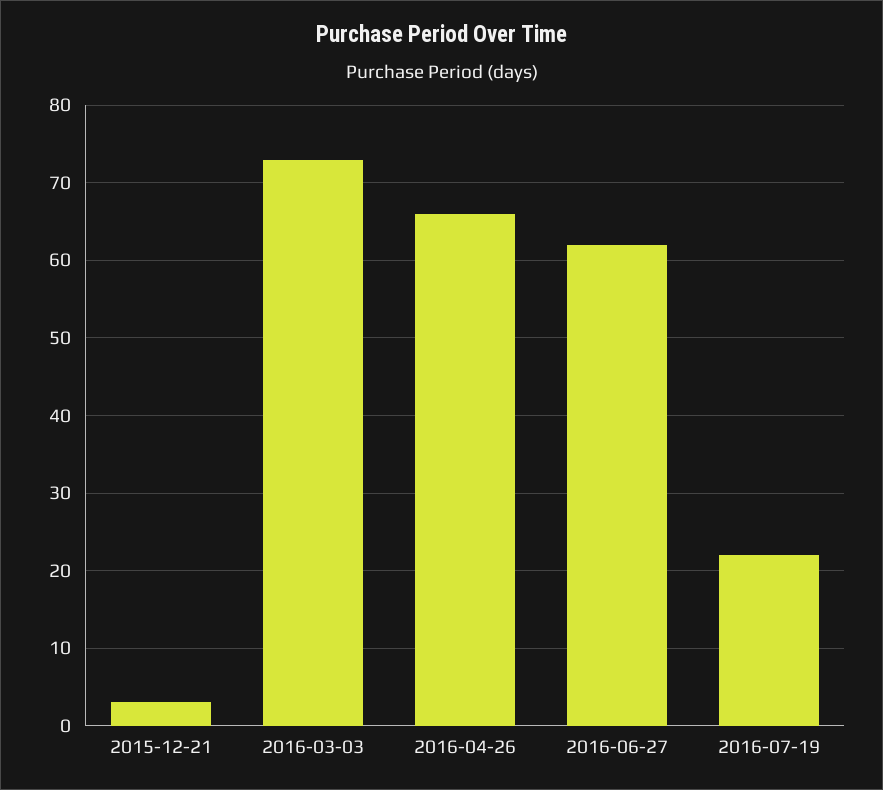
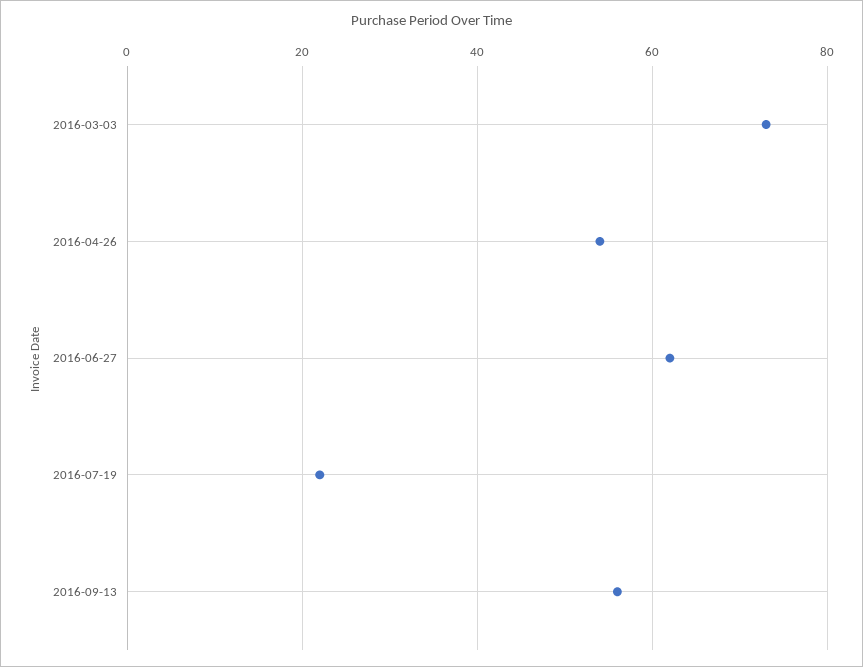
2015-12-21: 3 -> none
2016-04-26: 66 -> 55
2016-09-13: none -> 55

